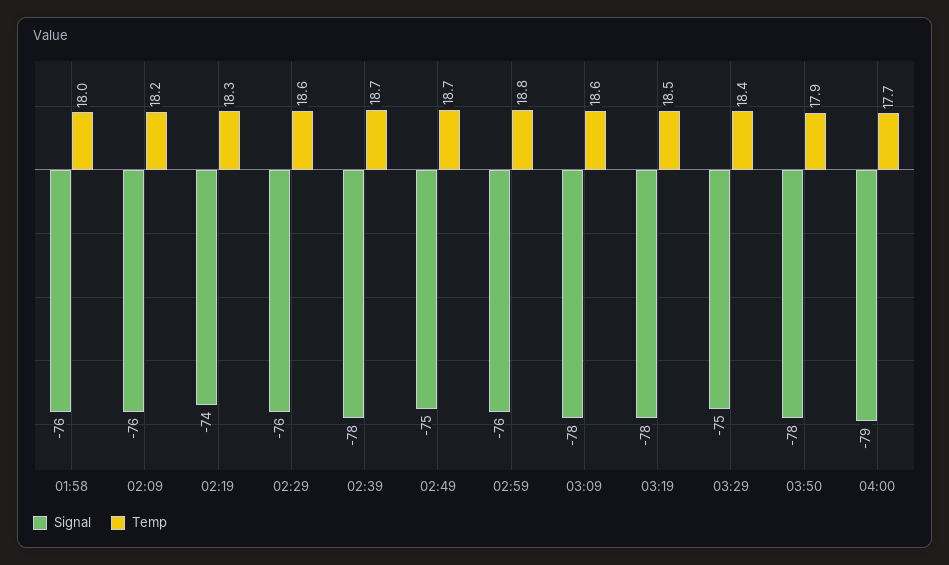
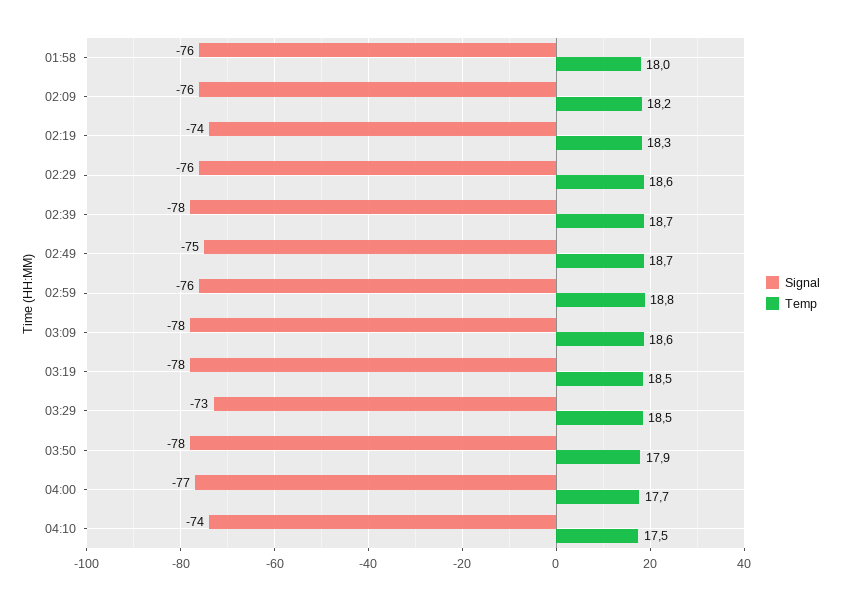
Signal, 03:29: -75 -> -73
Temp, 03:29: 18.4 -> 18.5
Signal, 04:00: -79 -> -77
Signal, 04:10: none -> -74
Temp, 04:10: none -> 17.5

